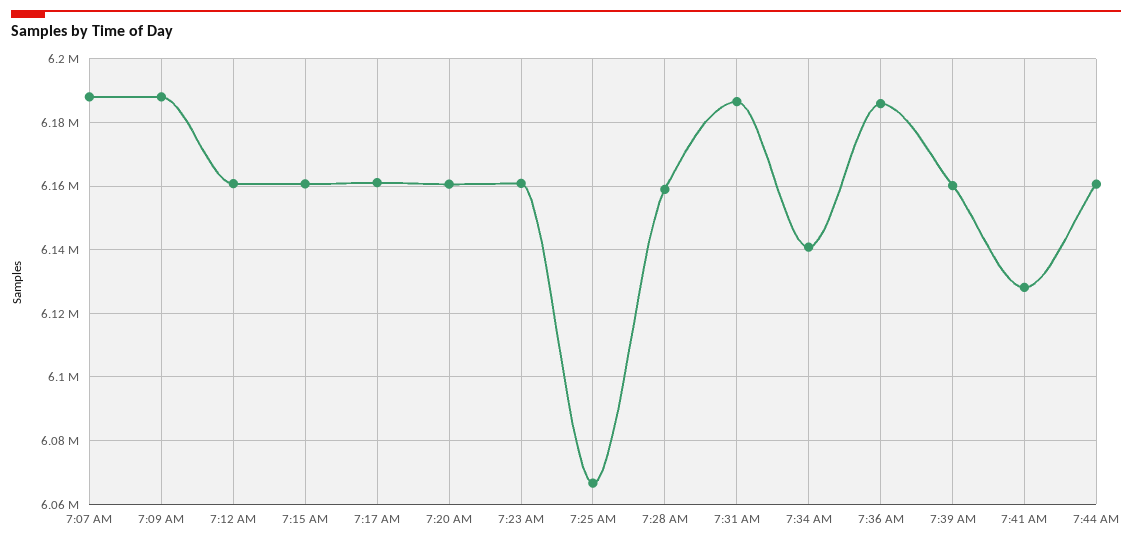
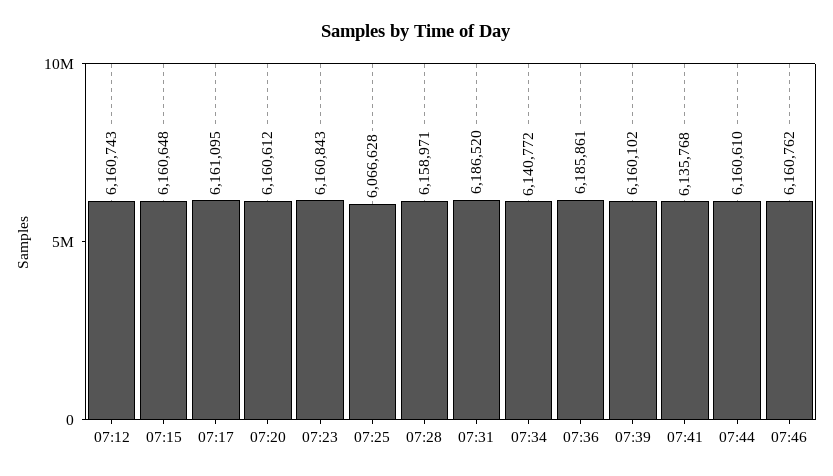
7:07 AM: 6188000 -> none
7:09 AM: 6188000 -> none
7:41 AM: 6128000 -> 6135768
07:46: none -> 6160762

